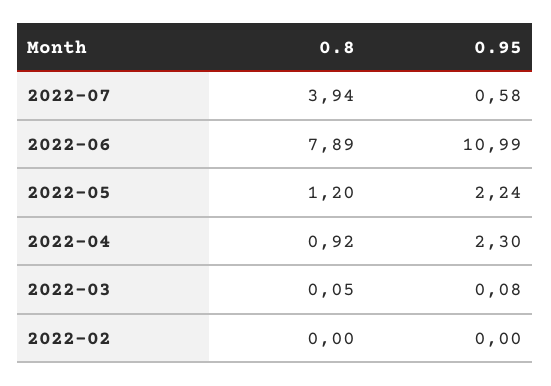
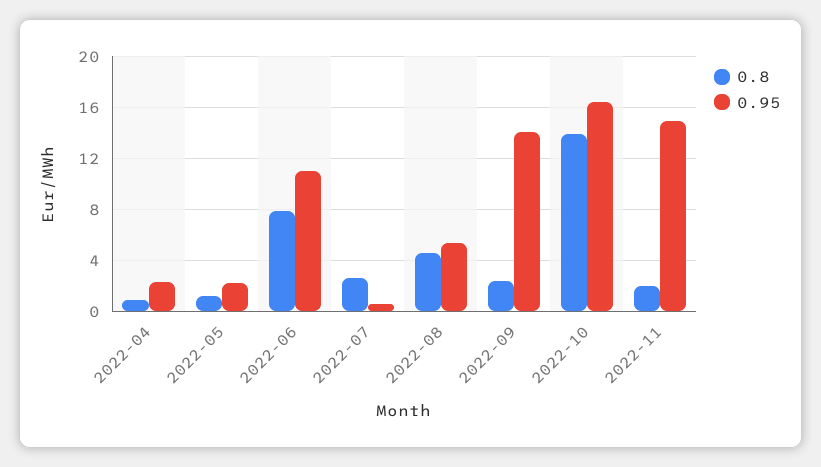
0.8, 2022-07: 3.94 -> 2.5
0.8, 2022-03: 0.05 -> none
0.95, 2022-03: 0.08 -> none
0.8, 2022-02: 0 -> none
0.95, 2022-02: 0 -> none
0.8, 2022-08: none -> 4.5
0.95, 2022-08: none -> 5.5
0.8, 2022-09: none -> 2.5
0.95, 2022-09: none -> 14
0.8, 2022-10: none -> 14
0.95, 2022-10: none -> 16.5
0.8, 2022-11: none -> 2
0.95, 2022-11: none -> 15

